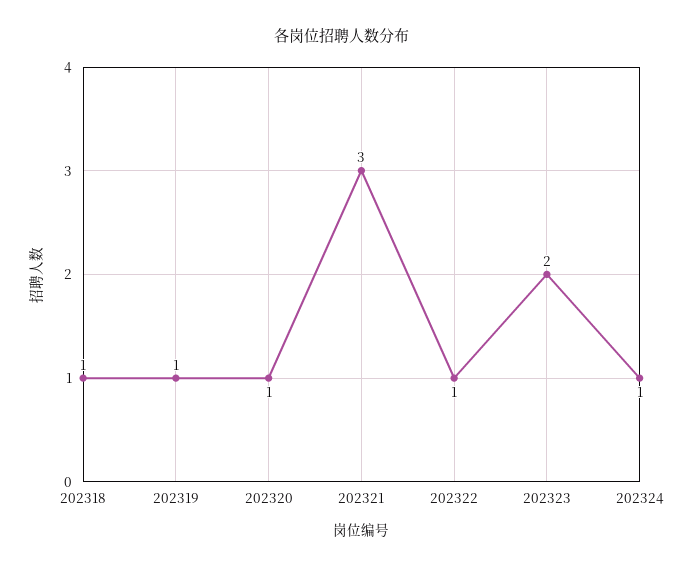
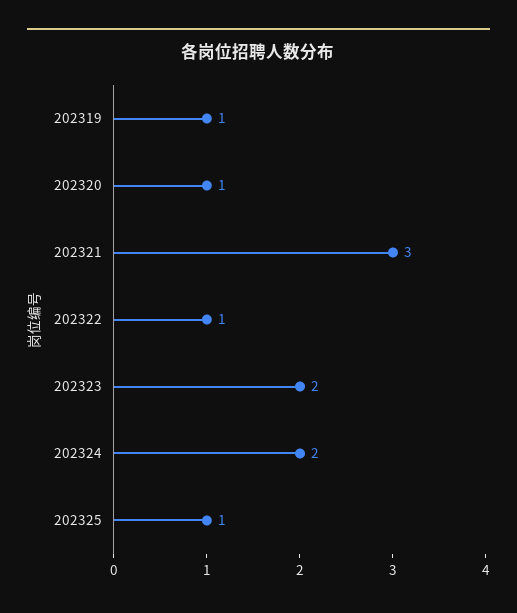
202318: 1 -> none
202324: 1 -> 2
202325: none -> 1

